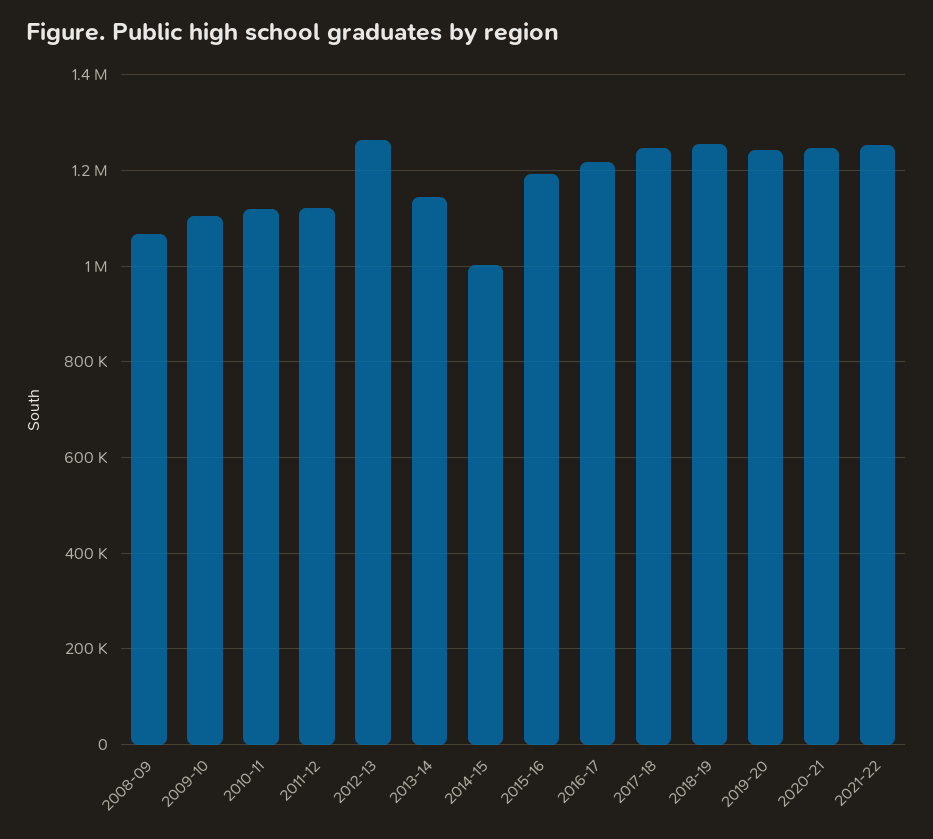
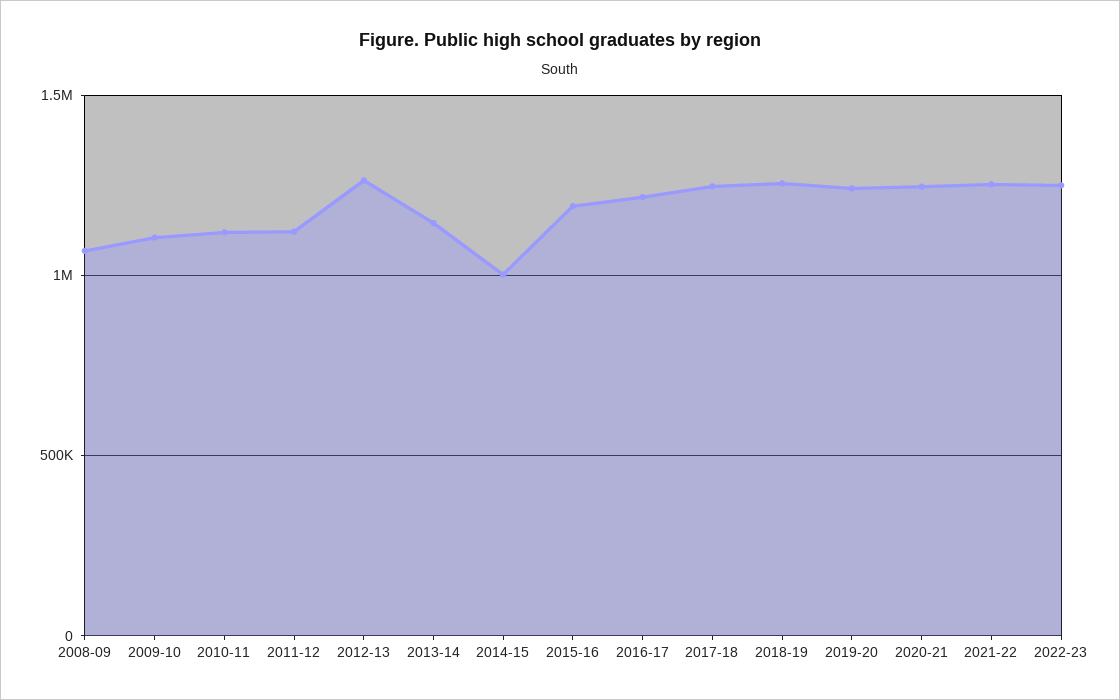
2022-23: none -> 1250000

